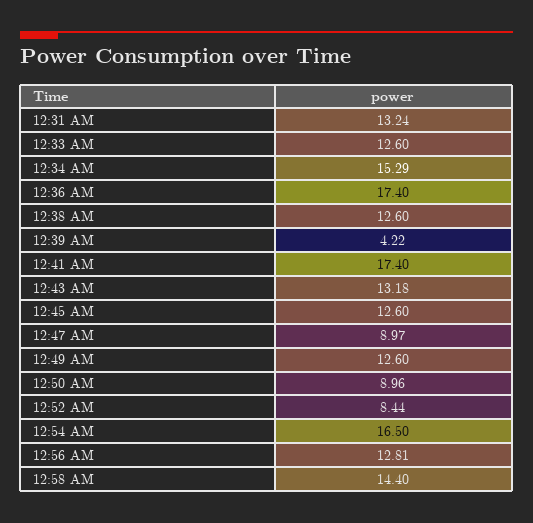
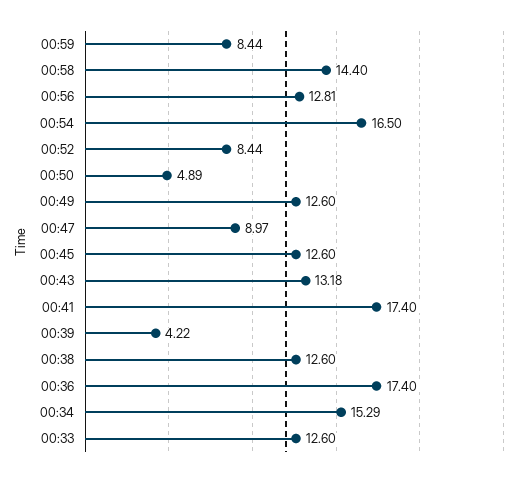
12:31 AM: 13.24 -> none
12:50 AM: 8.96 -> 4.89
00:59: none -> 8.44

